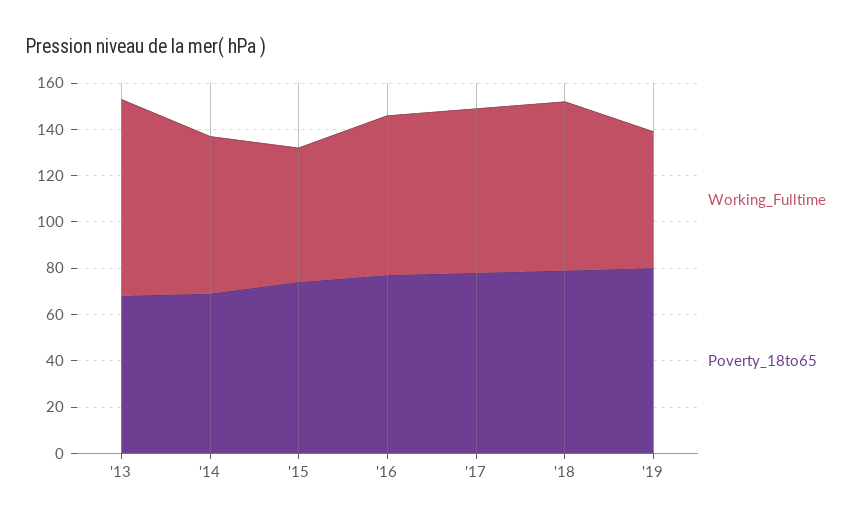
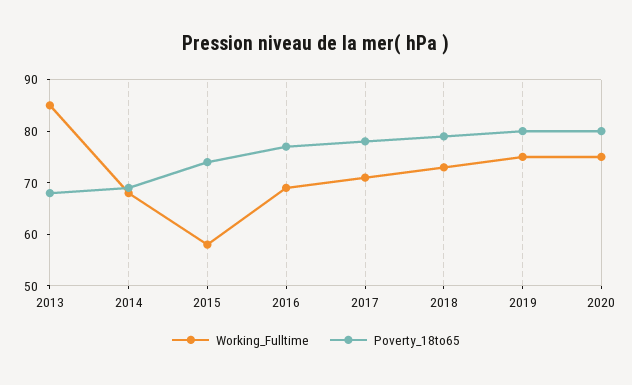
Working_Fulltime, '19: 60 -> 75
Working_Fulltime, 2020: none -> 75
Poverty_18to65, 2020: none -> 80

